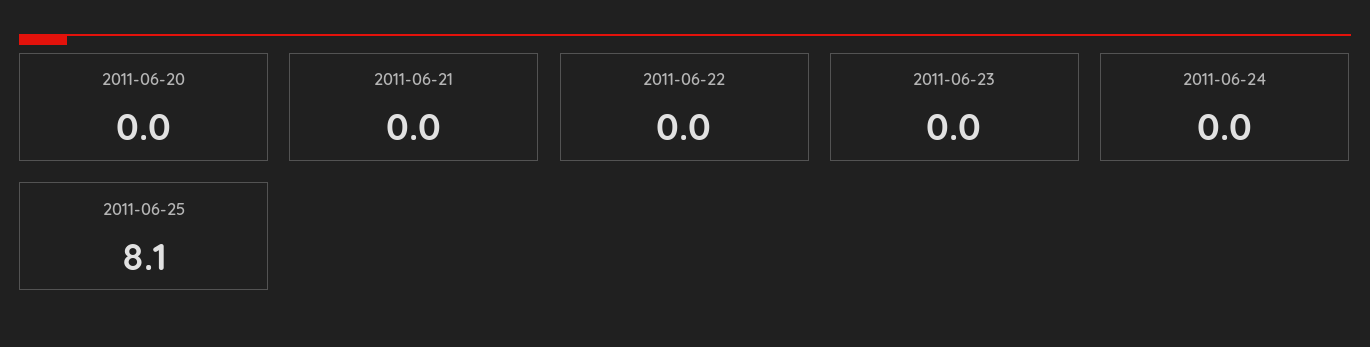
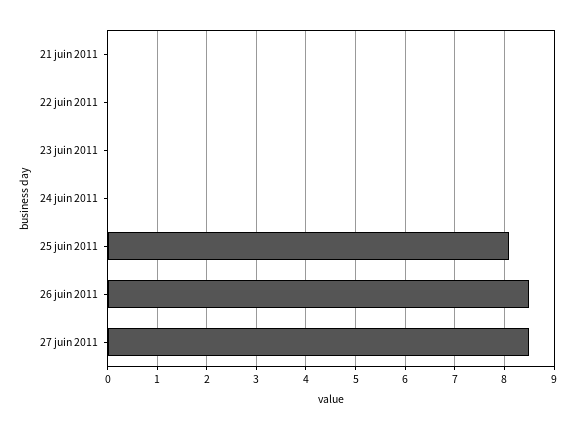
2011-06-20: 0 -> none
26 juin 2011: none -> 8.5
27 juin 2011: none -> 8.5

